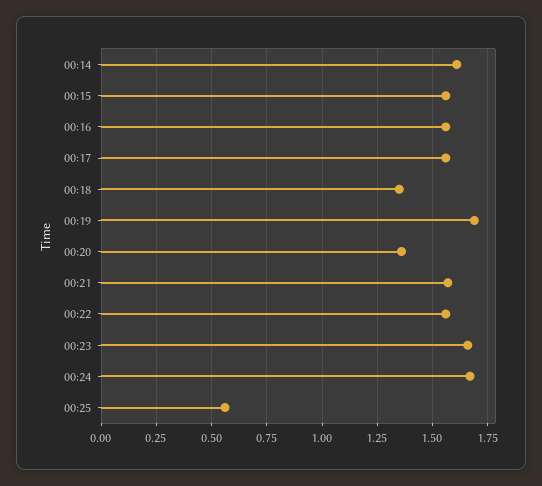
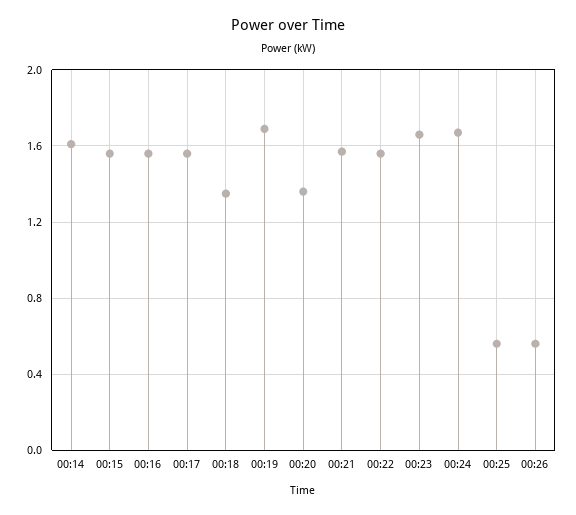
00:26: none -> 0.55

